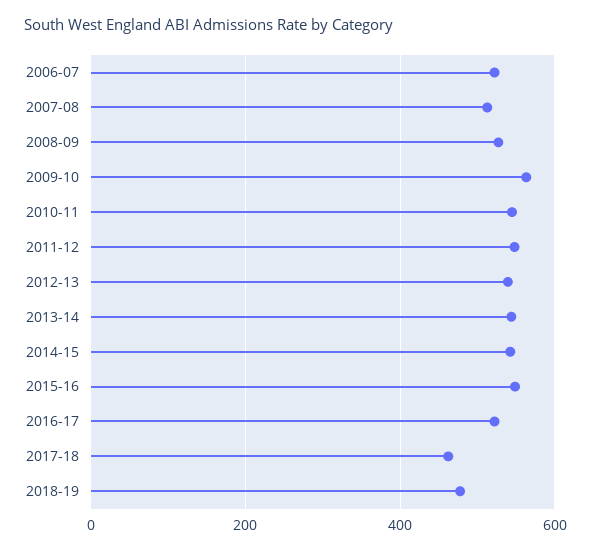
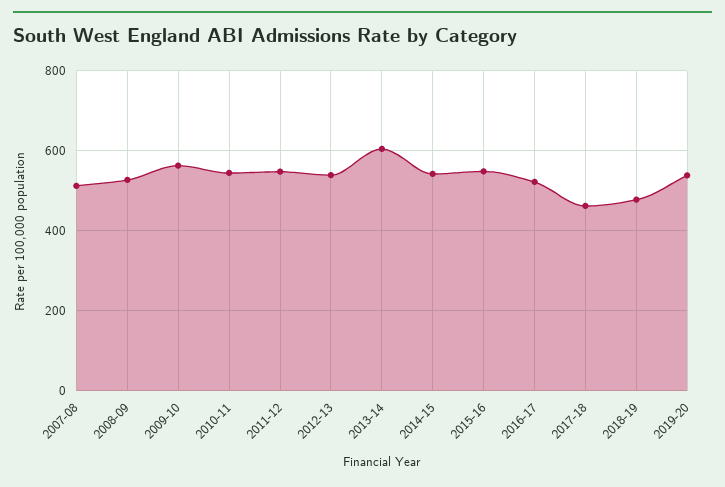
2006-07: 520 -> none
2013-14: 540 -> 600
2019-20: none -> 540

